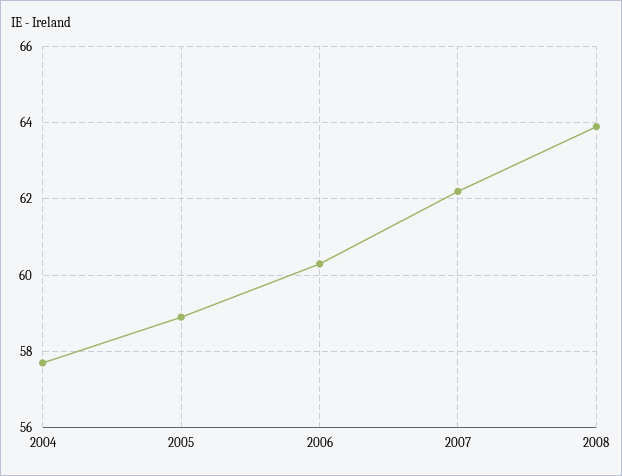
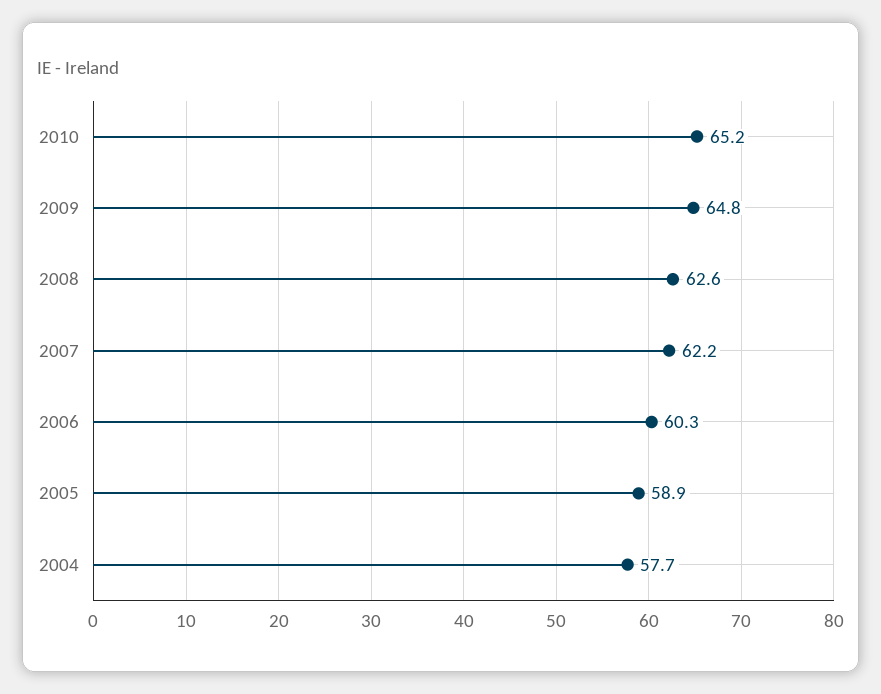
2008: 64 -> 62.6
2010: none -> 65.2
2009: none -> 64.8

